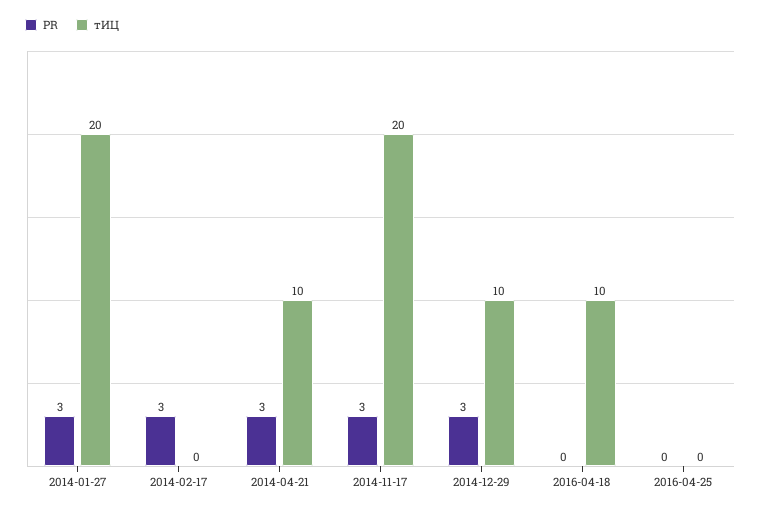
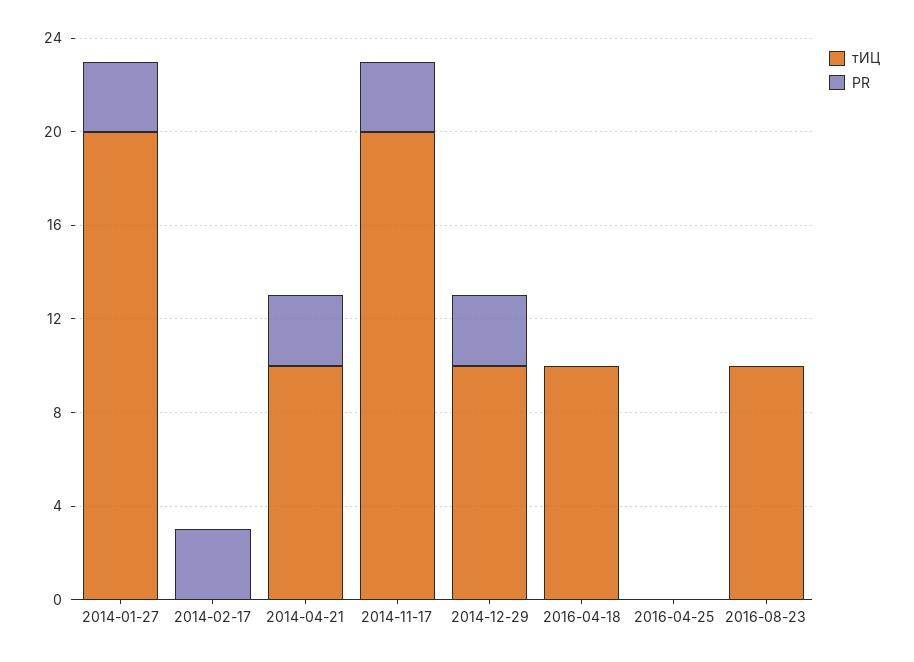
тИЦ, 2016-08-23: none -> 10
PR, 2016-08-23: none -> 0

